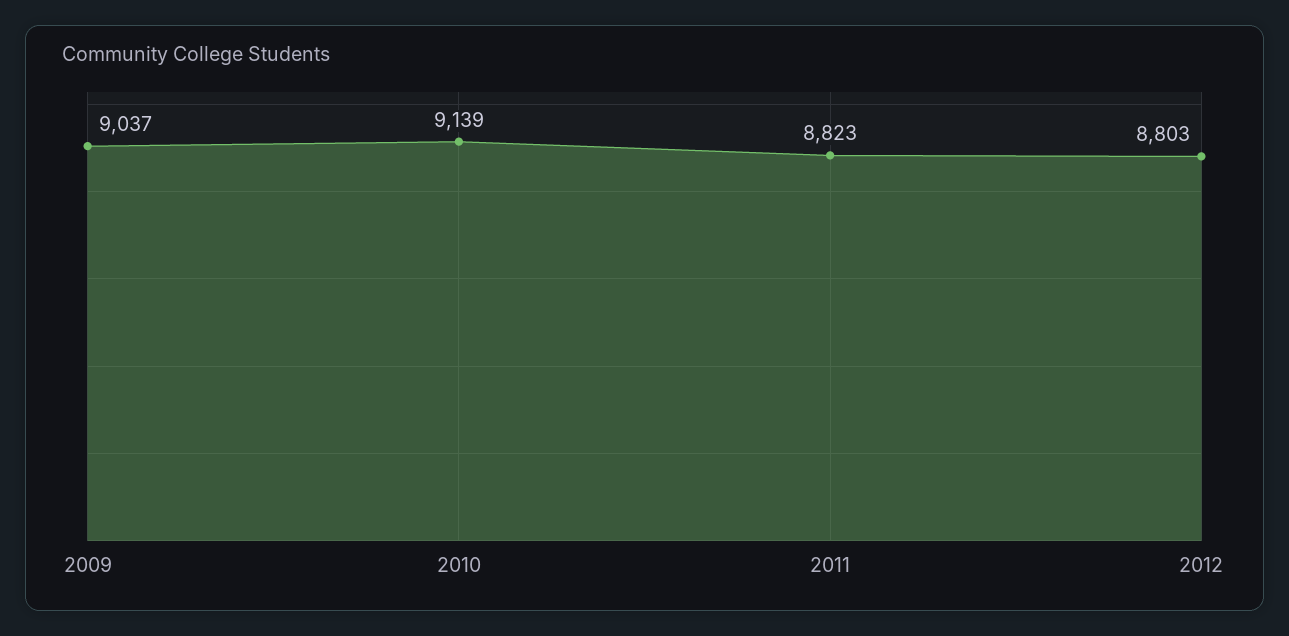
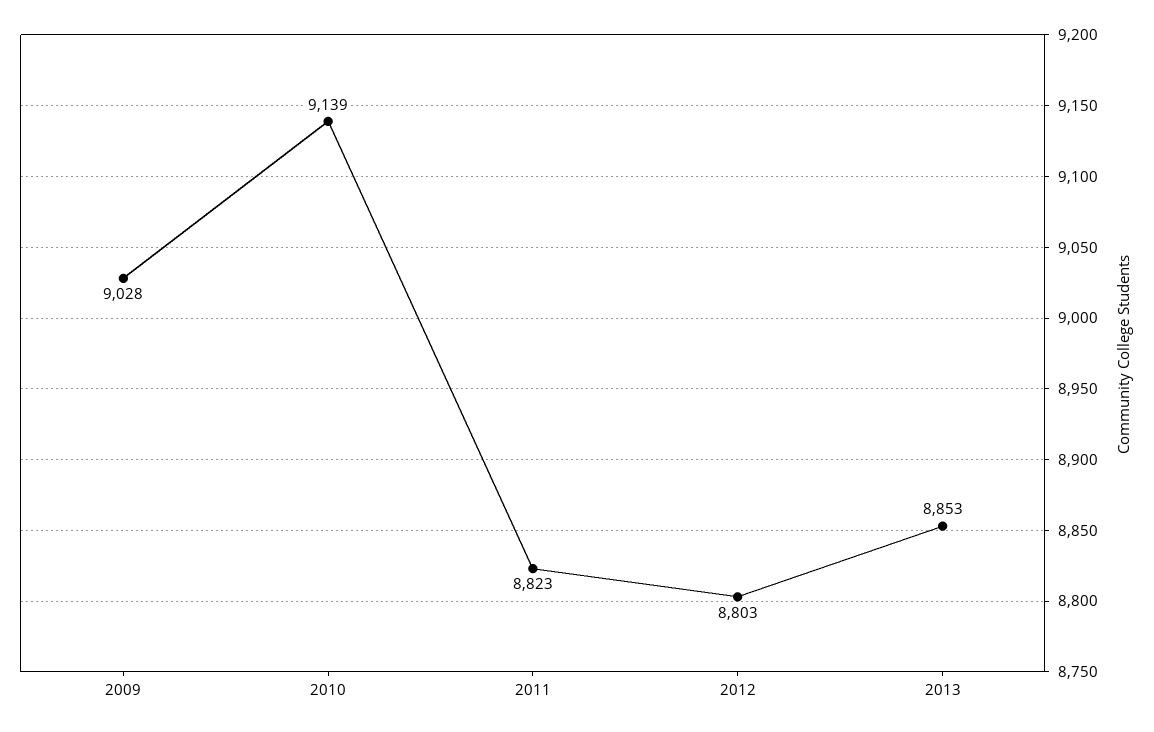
2009: 9037 -> 9028
2013: none -> 8853

